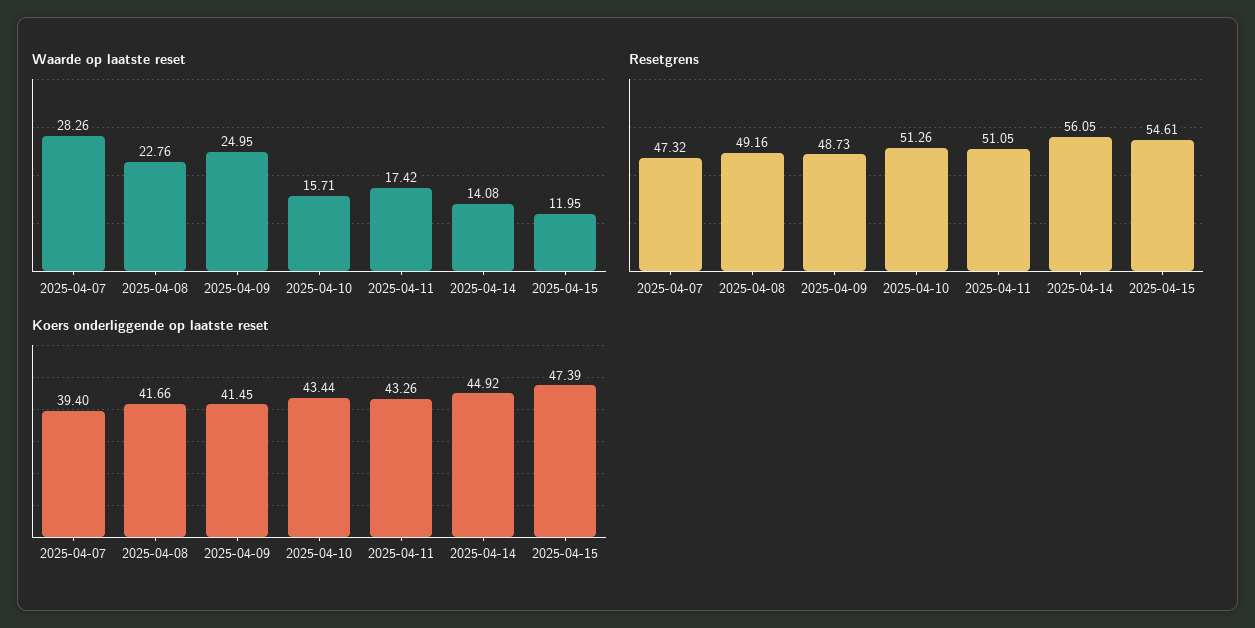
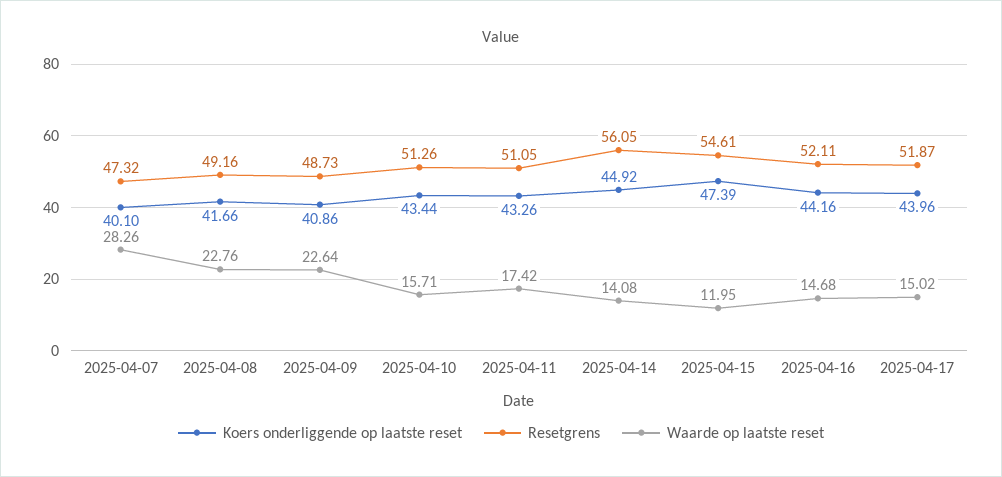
Waarde op laatste reset, 2025-04-09: 24.95 -> 22.64
Koers onderliggende op laatste reset, 2025-04-07: 39.4 -> 40.1
Koers onderliggende op laatste reset, 2025-04-09: 41.45 -> 40.86
Koers onderliggende op laatste reset, 2025-04-16: none -> 44.16
Resetgrens, 2025-04-16: none -> 52.11
Waarde op laatste reset, 2025-04-16: none -> 14.68
Koers onderliggende op laatste reset, 2025-04-17: none -> 43.96
Resetgrens, 2025-04-17: none -> 51.87
Waarde op laatste reset, 2025-04-17: none -> 15.02

